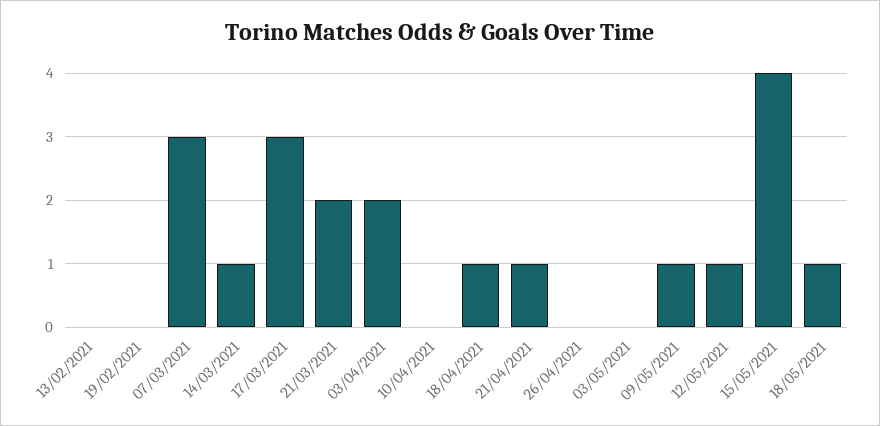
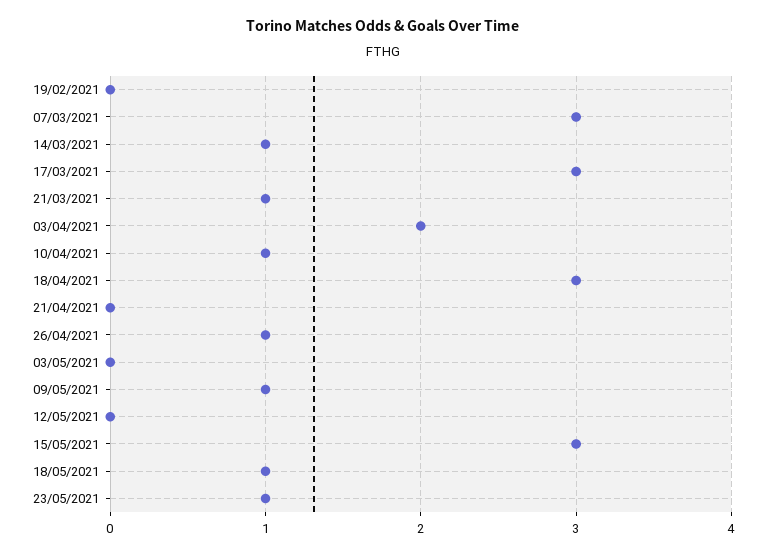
13/02/2021: 0 -> none
21/03/2021: 2 -> 1
10/04/2021: 0 -> 1
18/04/2021: 1 -> 3
21/04/2021: 1 -> 0
26/04/2021: 0 -> 1
12/05/2021: 1 -> 0
15/05/2021: 4 -> 3
23/05/2021: none -> 1

